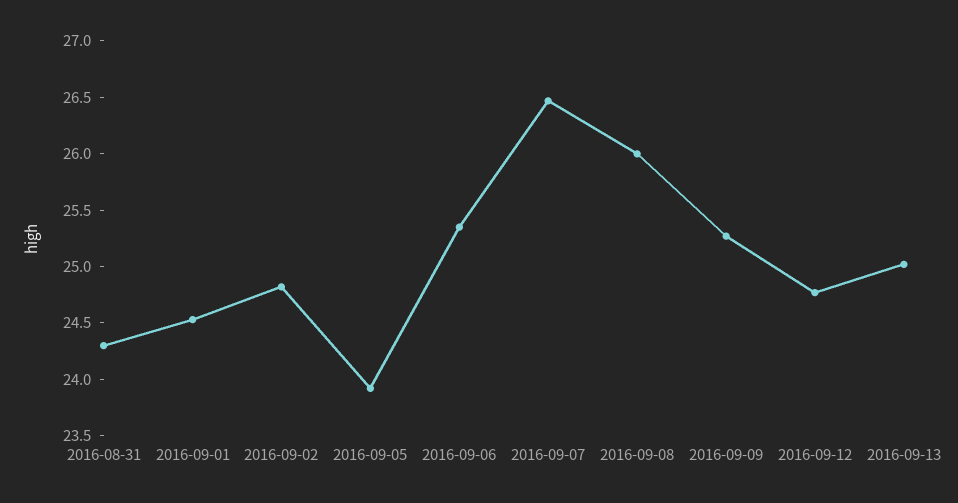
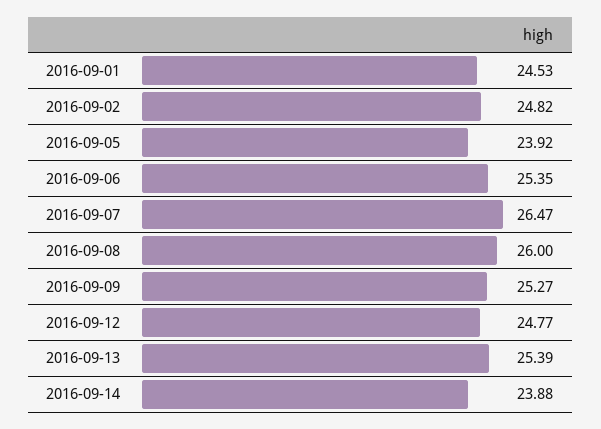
2016-08-31: 24.3 -> none
2016-09-13: 25 -> 25.39
2016-09-14: none -> 23.88

